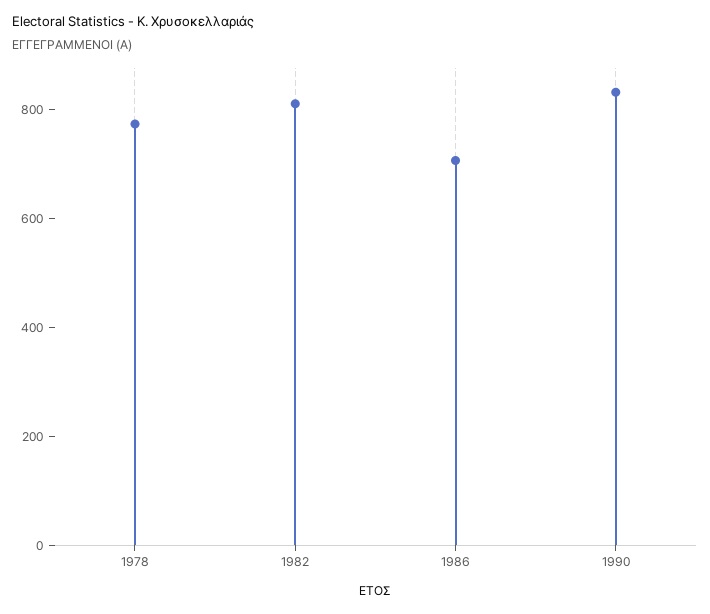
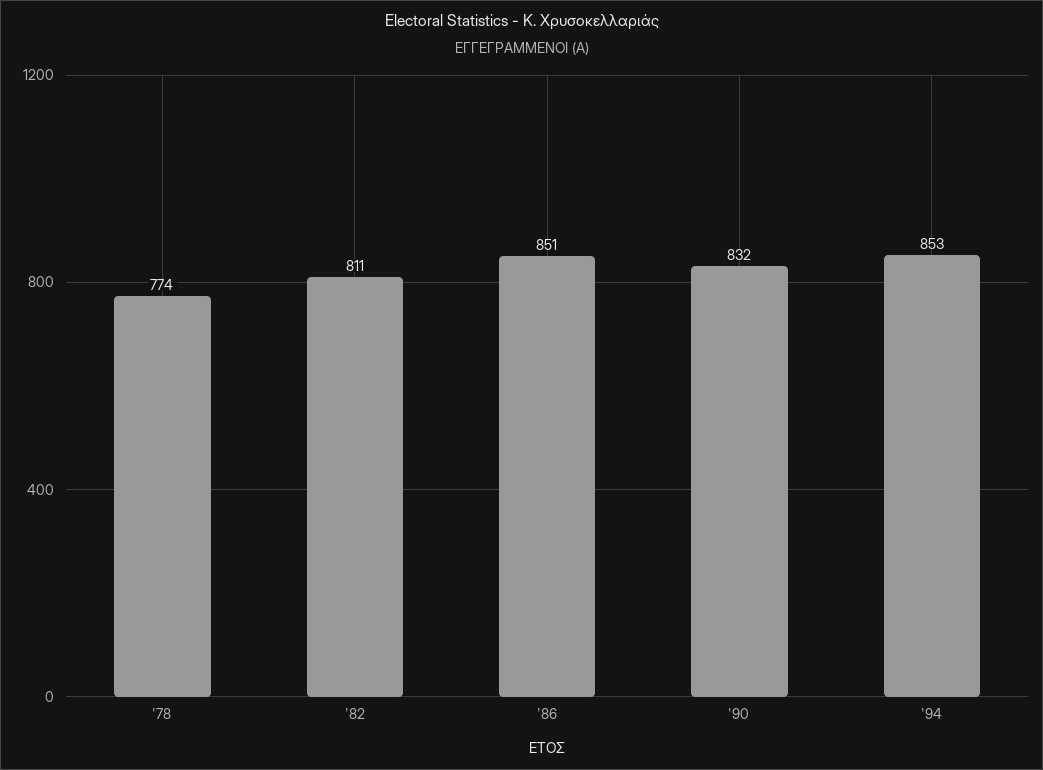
1986: 700 -> 851
'94: none -> 853

